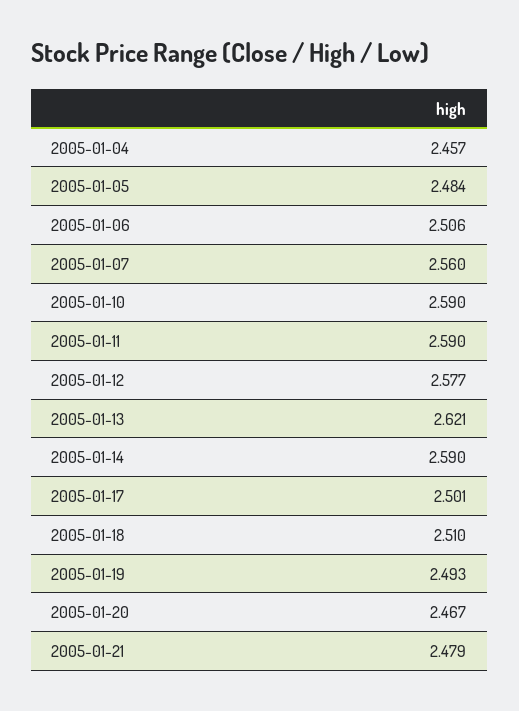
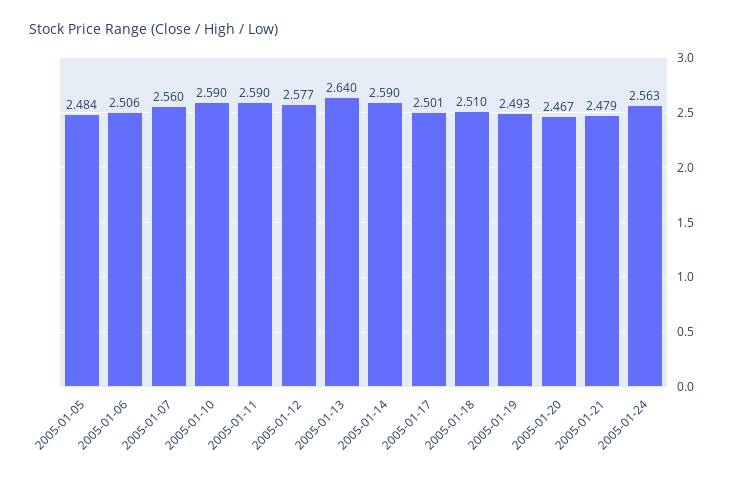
2005-01-04: 2.457 -> none
2005-01-13: 2.621 -> 2.64
2005-01-24: none -> 2.563

